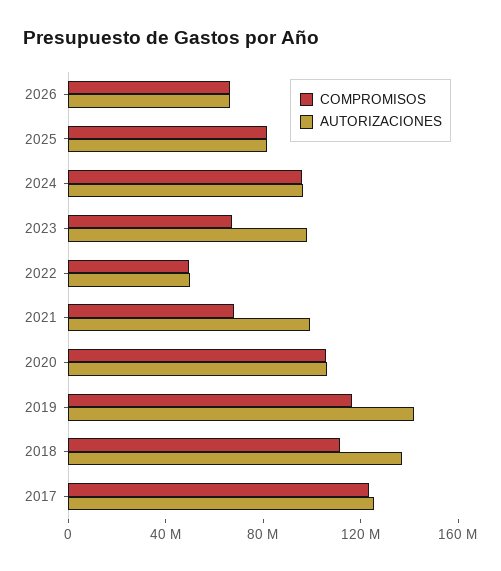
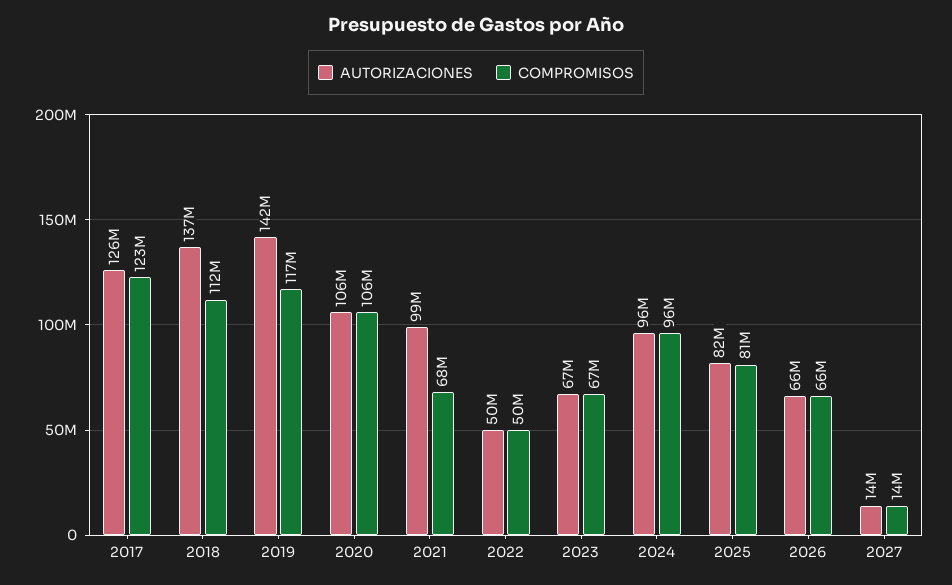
AUTORIZACIONES, 2023: 100000000 -> 67000000
AUTORIZACIONES, 2027: none -> 14000000
COMPROMISOS, 2027: none -> 14000000

